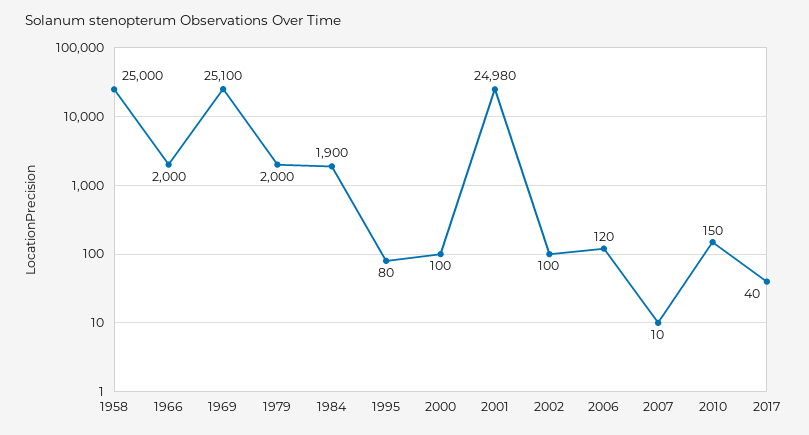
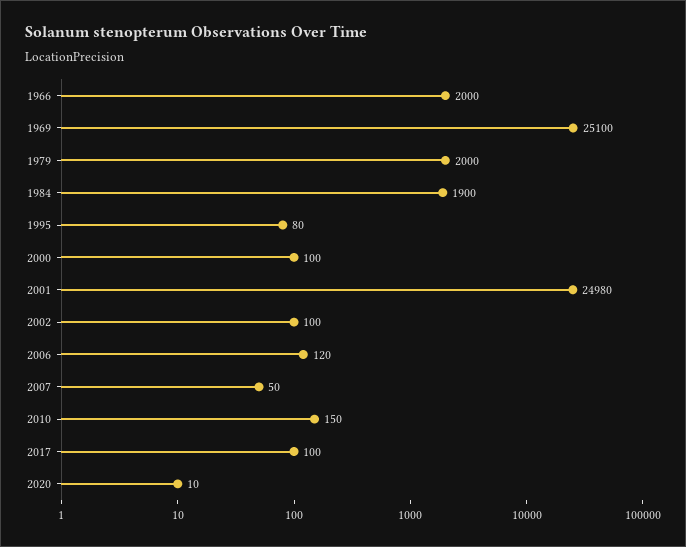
1958: 25000 -> none
2007: 10 -> 50
2017: 40 -> 100
2020: none -> 10

